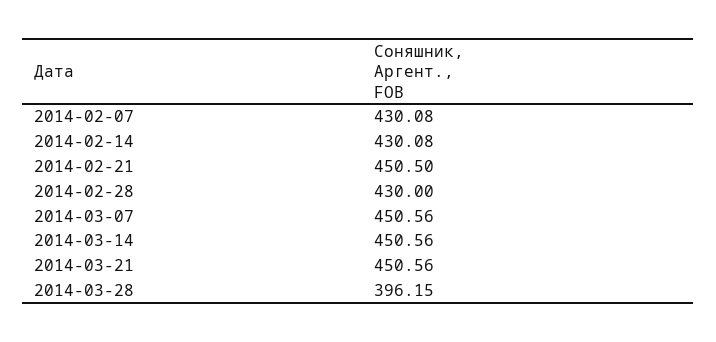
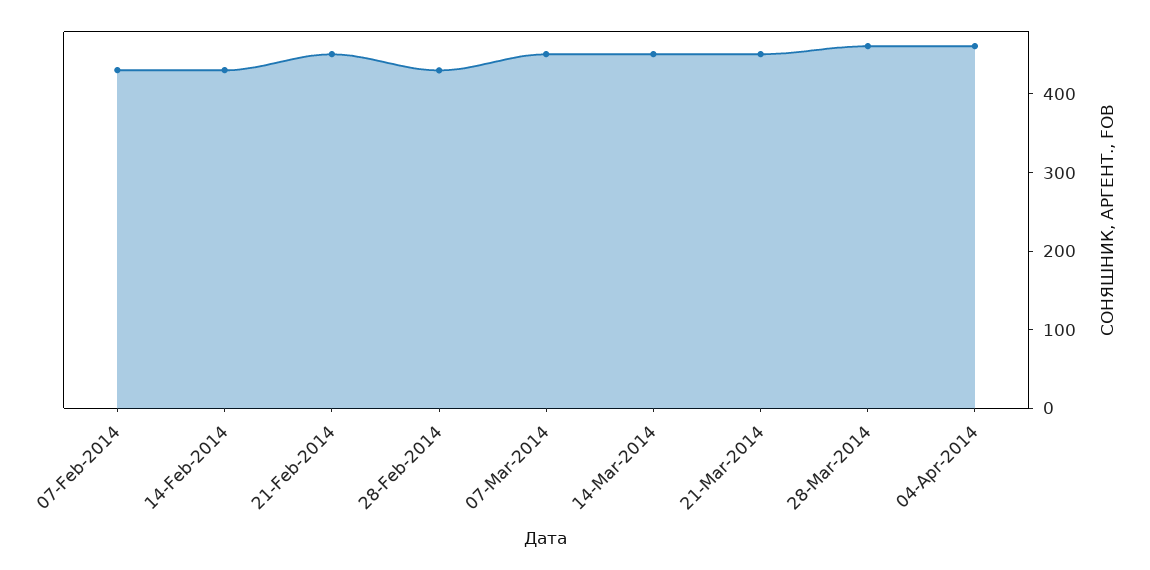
2014-03-28: 396.15 -> 460
04-Apr-2014: none -> 460

